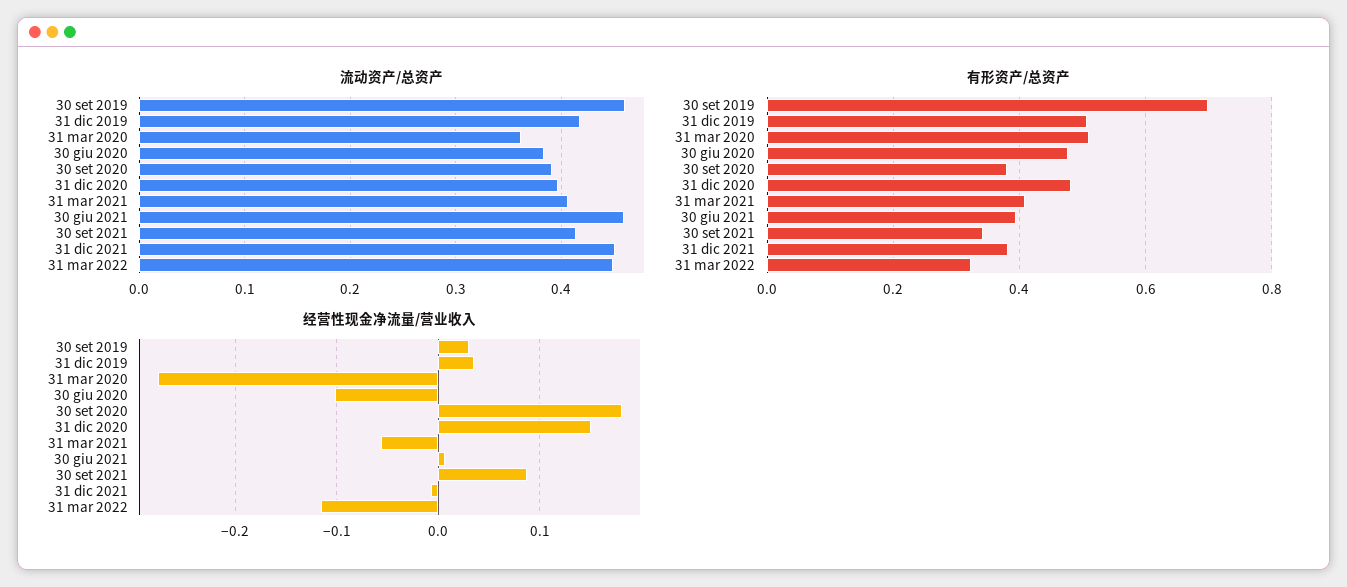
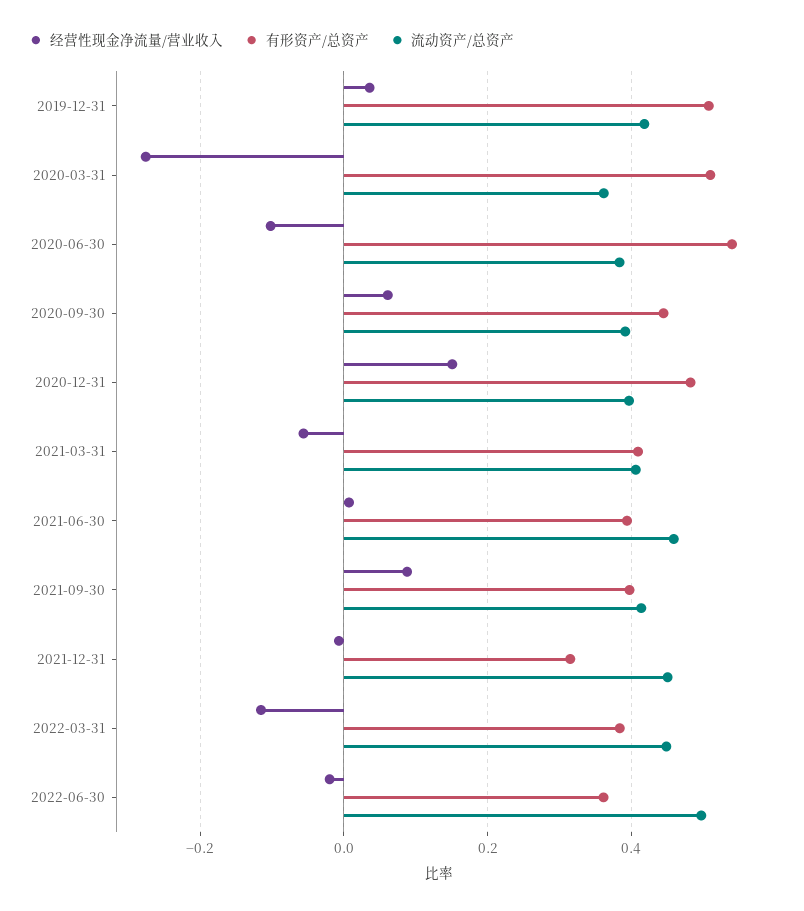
流动资产/总资产, 30 set 2019: 0.46 -> none
有形资产/总资产, 30 set 2019: 0.7 -> none
有形资产/总资产, 30 giu 2020: 0.48 -> 0.54
有形资产/总资产, 30 set 2020: 0.38 -> 0.44
有形资产/总资产, 30 set 2021: 0.34 -> 0.4
有形资产/总资产, 31 dic 2021: 0.38 -> 0.32
有形资产/总资产, 31 mar 2022: 0.32 -> 0.38
经营性现金净流量/营业收入, 30 set 2019: 0.03 -> none
经营性现金净流量/营业收入, 30 set 2020: 0.18 -> 0.06
经营性现金净流量/营业收入, 2022-06-30: none -> -0.02
有形资产/总资产, 2022-06-30: none -> 0.36
流动资产/总资产, 2022-06-30: none -> 0.5

